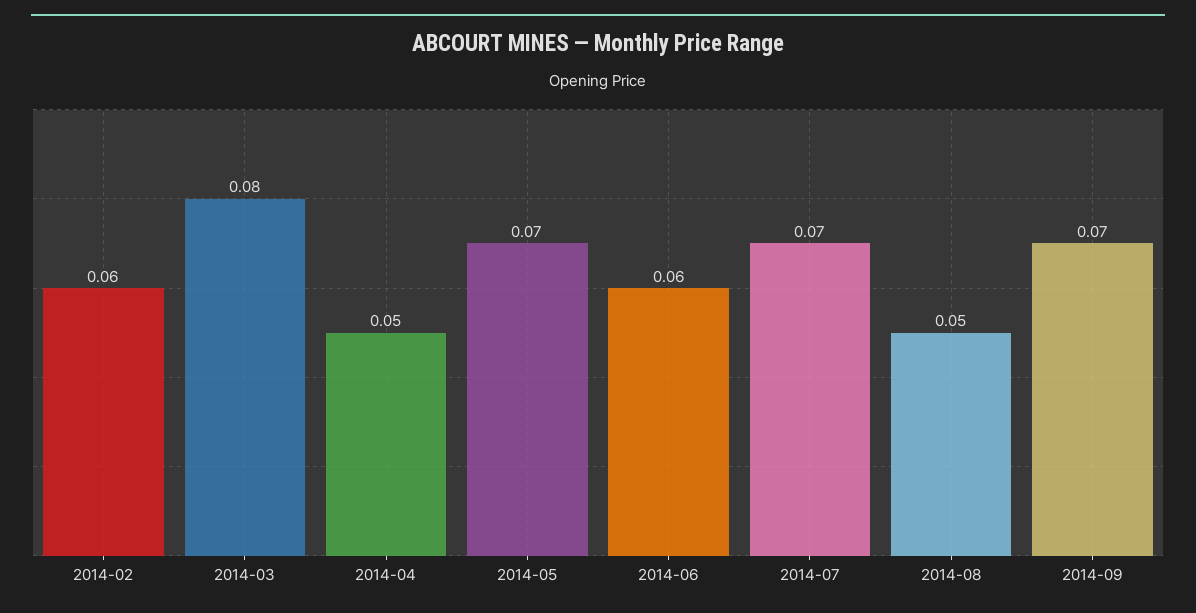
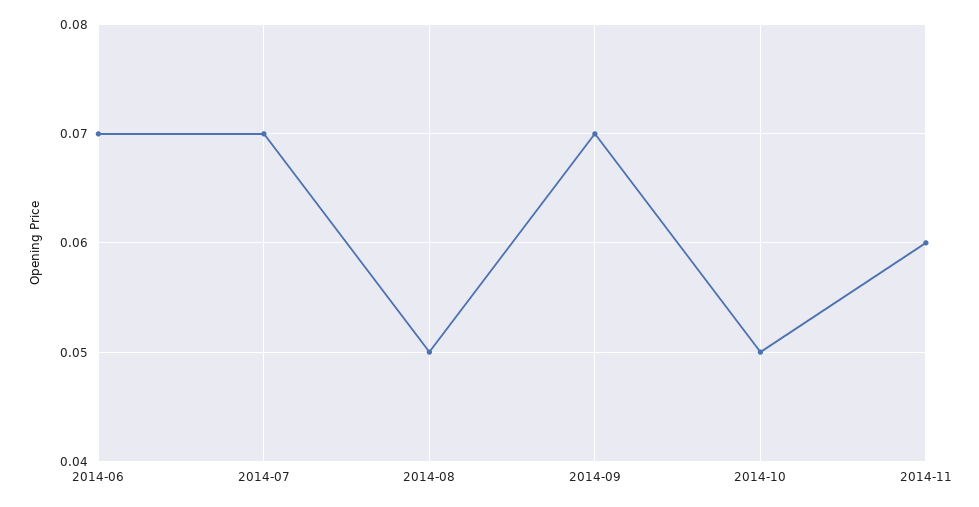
2014-02: 0.06 -> none
2014-03: 0.08 -> none
2014-04: 0.05 -> none
2014-05: 0.07 -> none
2014-06: 0.06 -> 0.07
2014-10: none -> 0.05
2014-11: none -> 0.06

